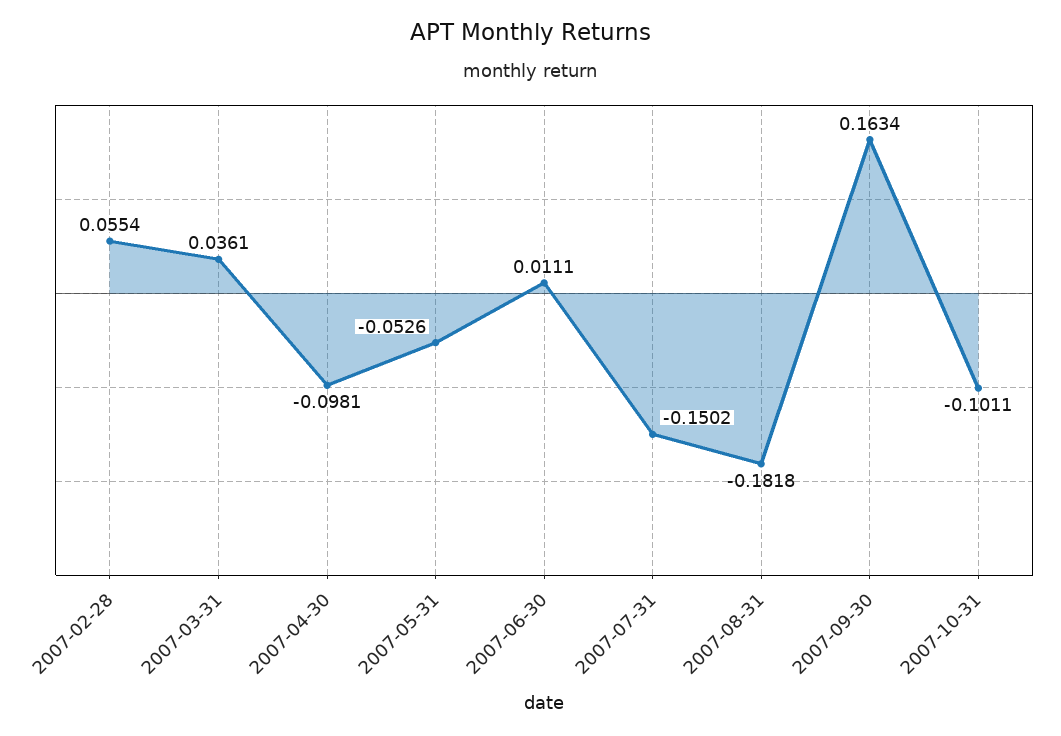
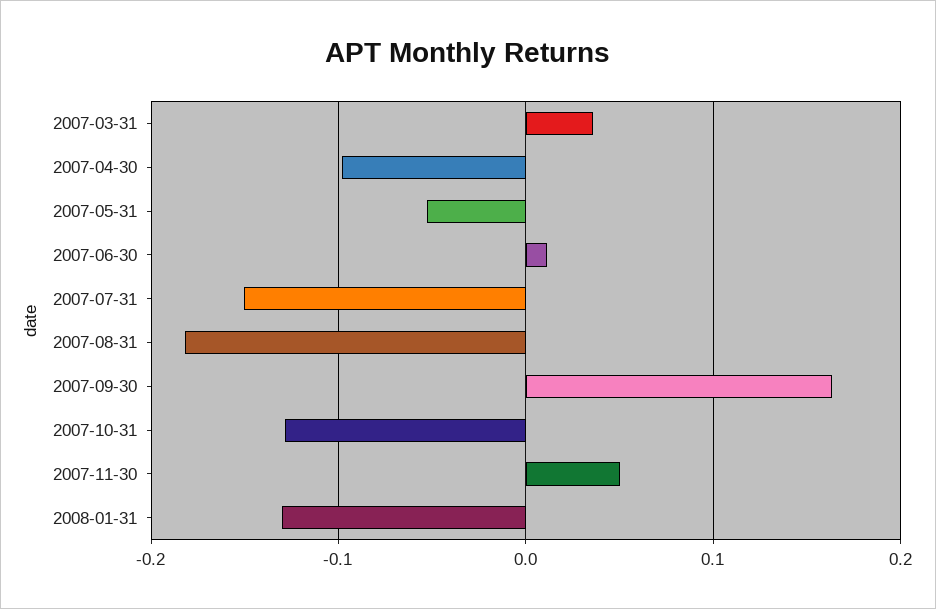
2007-02-28: 0.0554 -> none
2007-10-31: -0.1011 -> -0.13
2007-11-30: none -> 0.05
2008-01-31: none -> -0.13

